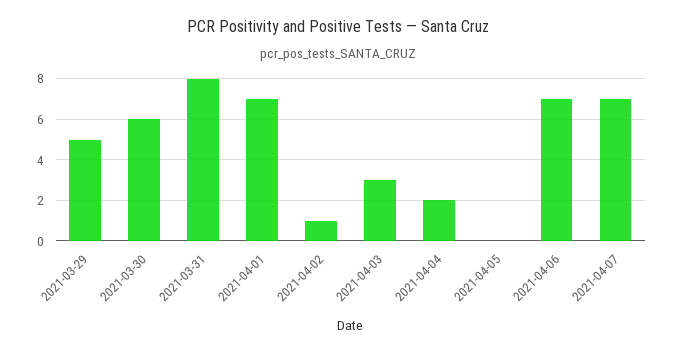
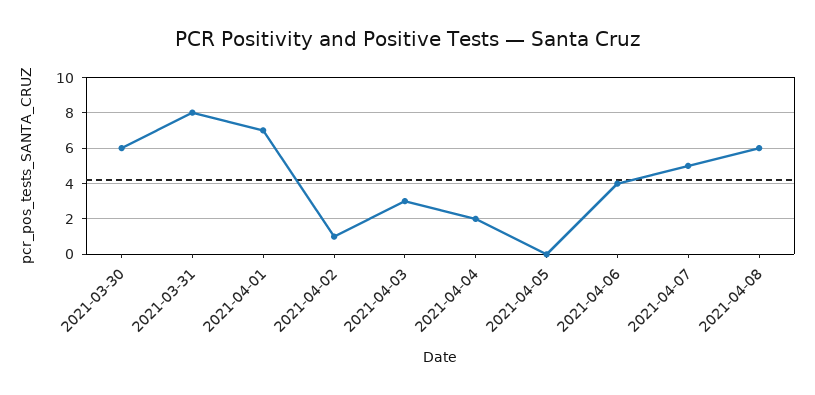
2021-03-29: 5 -> none
2021-04-06: 7 -> 4
2021-04-07: 7 -> 5
2021-04-08: none -> 6

